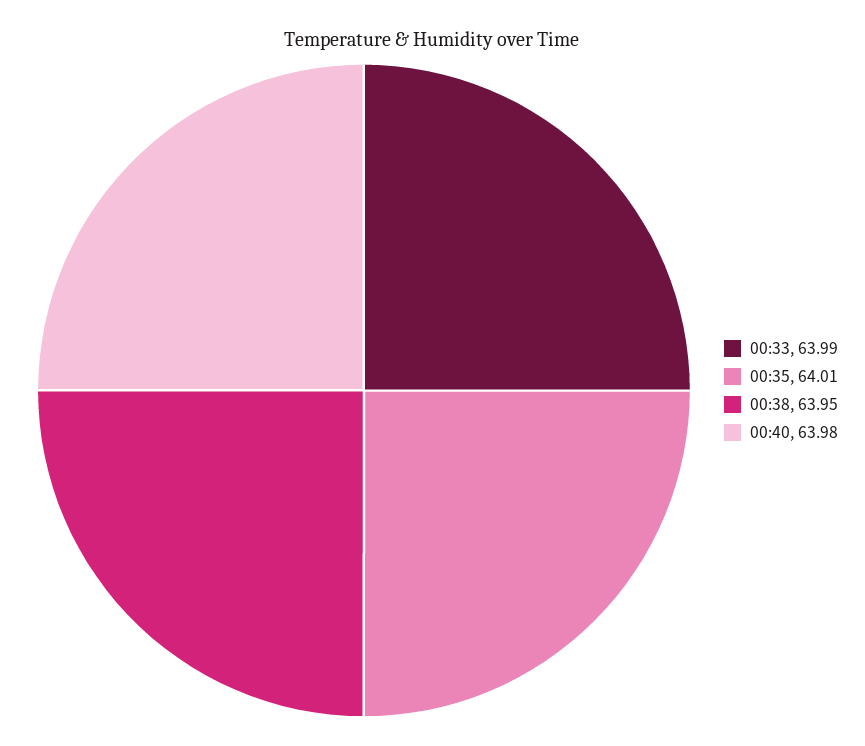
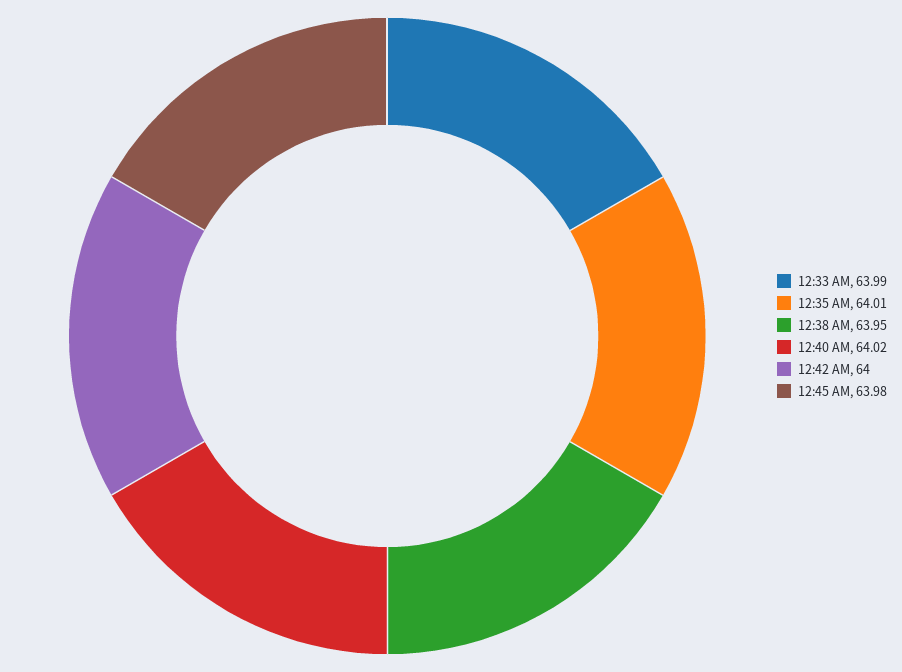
00:40: 63.98 -> 64.02
12:42 AM: none -> 64
12:45 AM: none -> 63.98

